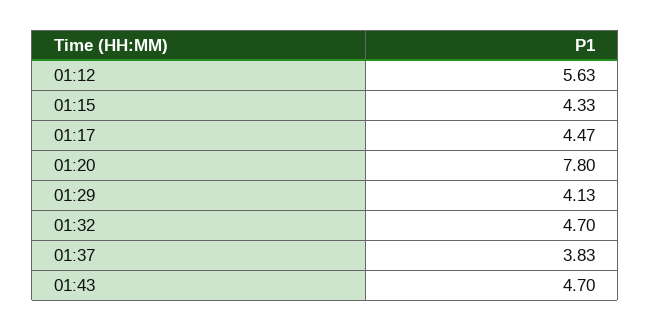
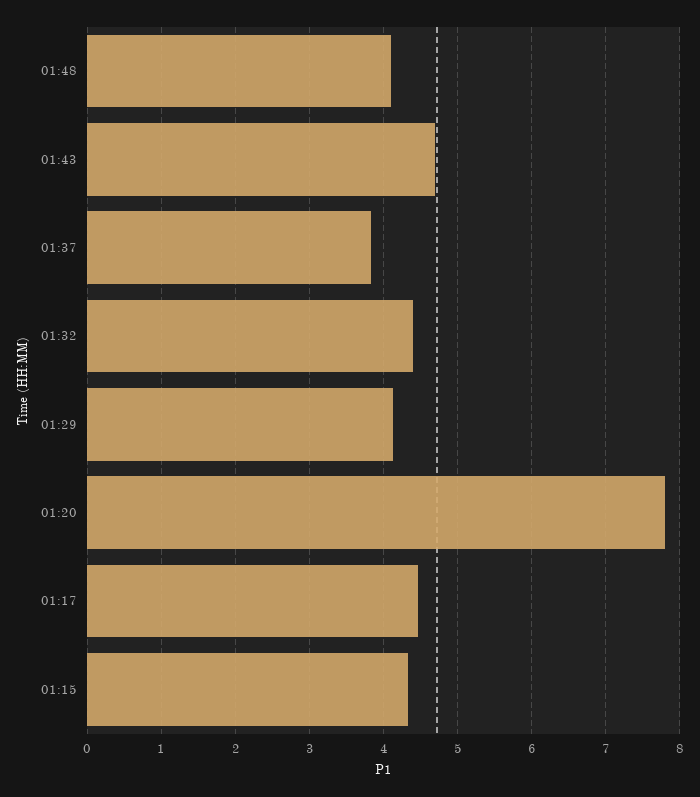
01:12: 5.63 -> none
01:32: 4.7 -> 4.4
01:48: none -> 4.1

